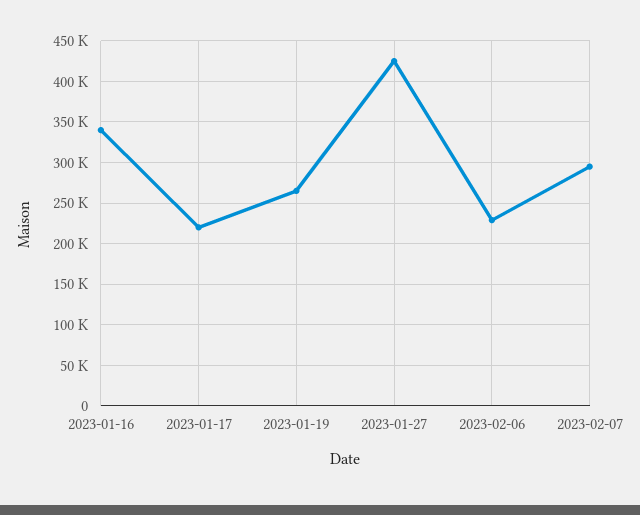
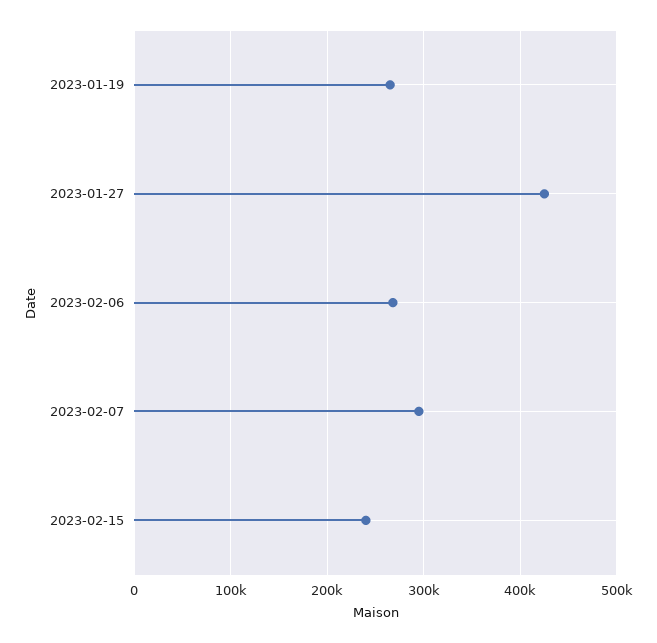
2023-01-16: 340000 -> none
2023-01-17: 220000 -> none
2023-02-06: 230000 -> 270000
2023-02-15: none -> 240000

